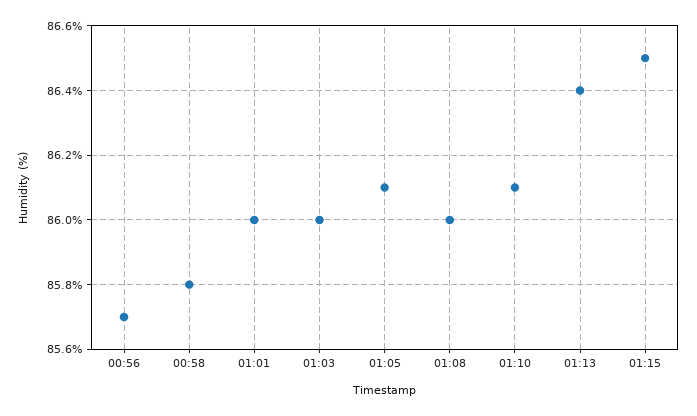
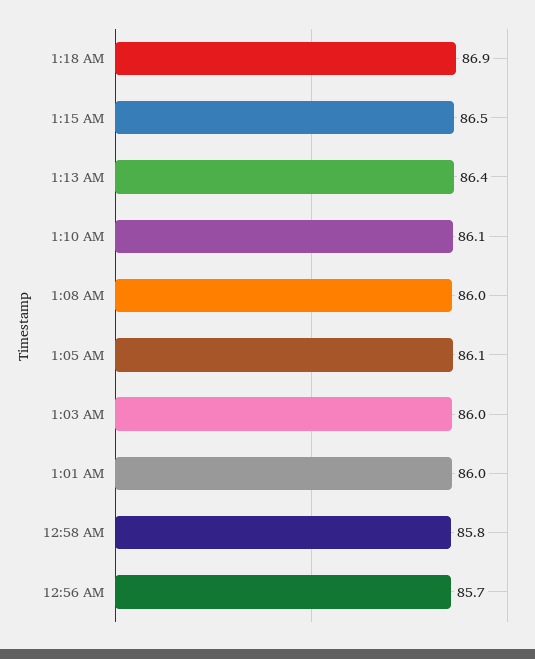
1:18 AM: none -> 86.9

